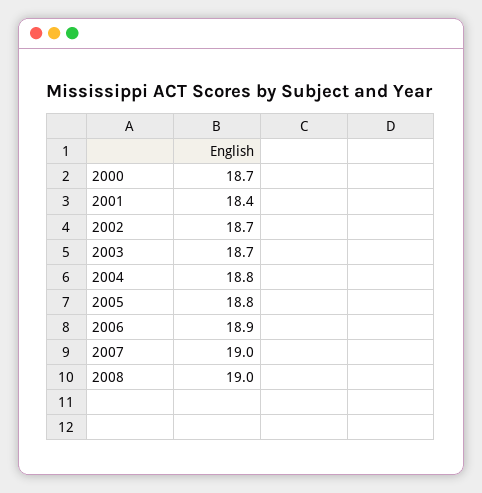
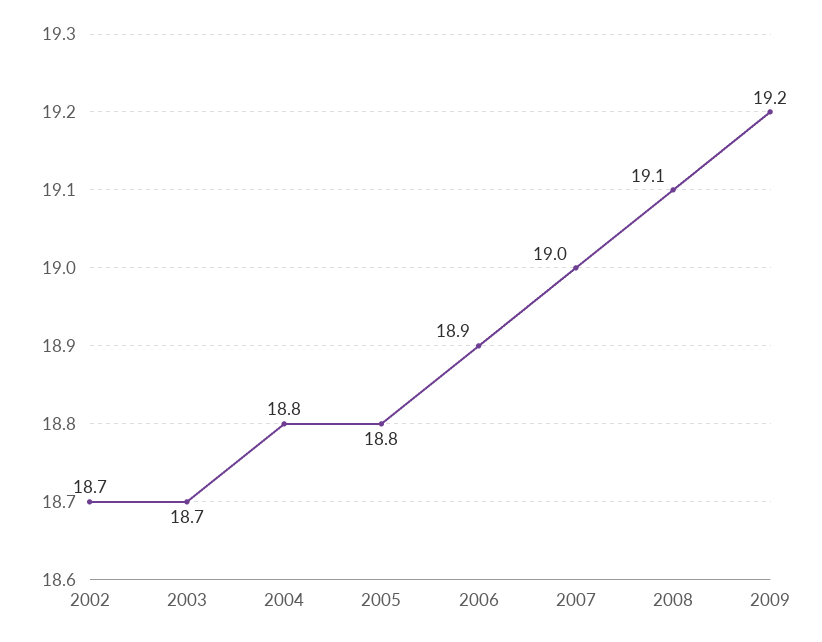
2000: 18.7 -> none
2001: 18.4 -> none
2008: 19 -> 19.1
2009: none -> 19.2

